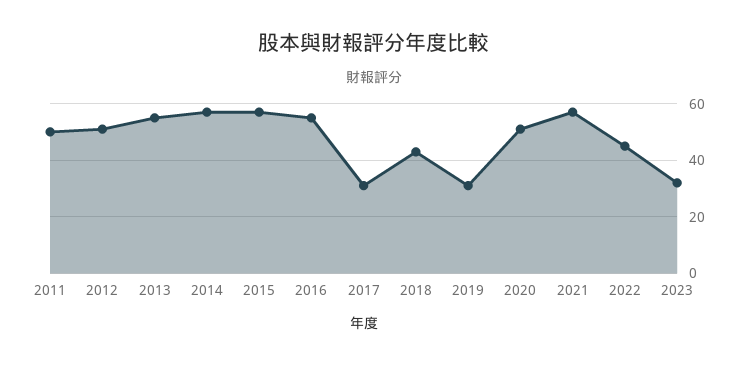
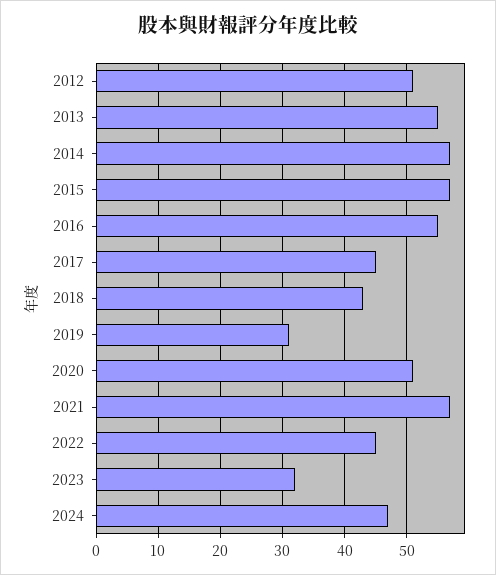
2011: 50 -> none
2017: 30 -> 45
2024: none -> 47

